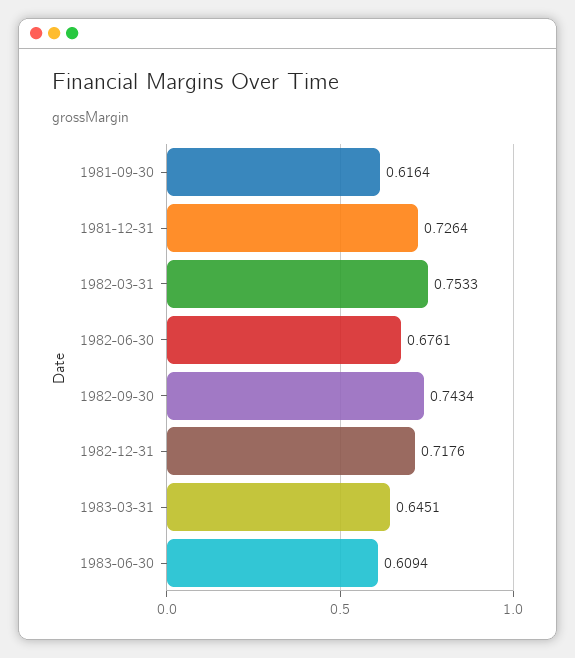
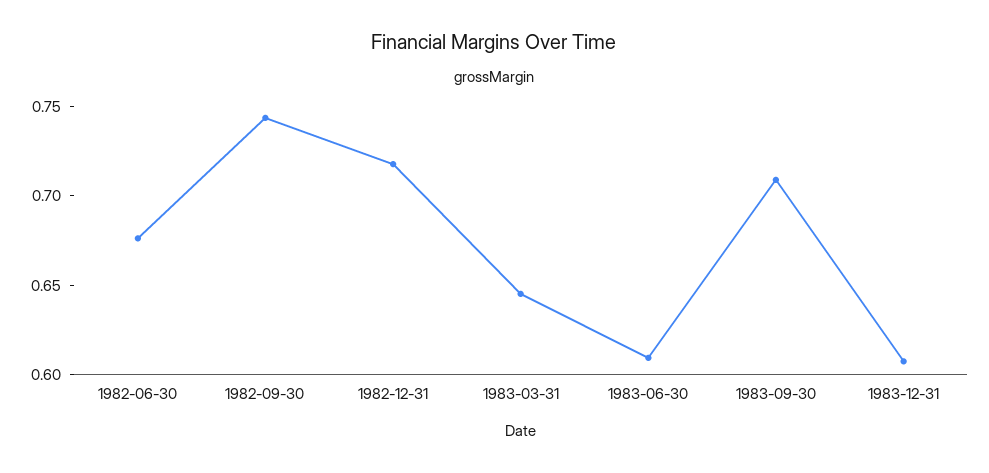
1981-09-30: 0.6164 -> none
1981-12-31: 0.7264 -> none
1982-03-31: 0.7533 -> none
1983-09-30: none -> 0.71
1983-12-31: none -> 0.61

